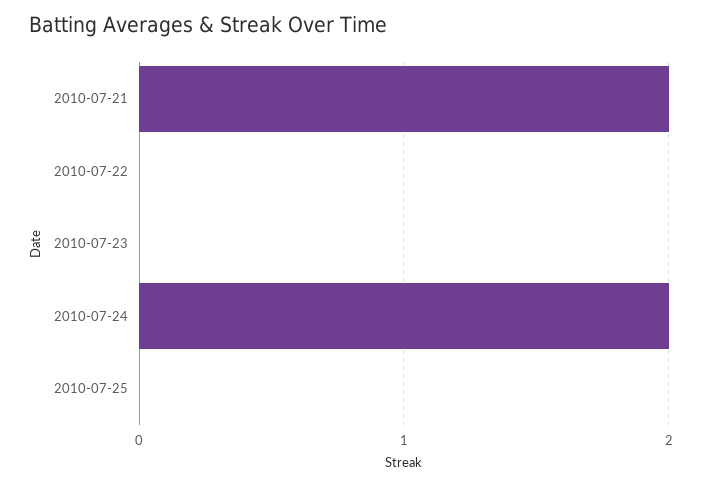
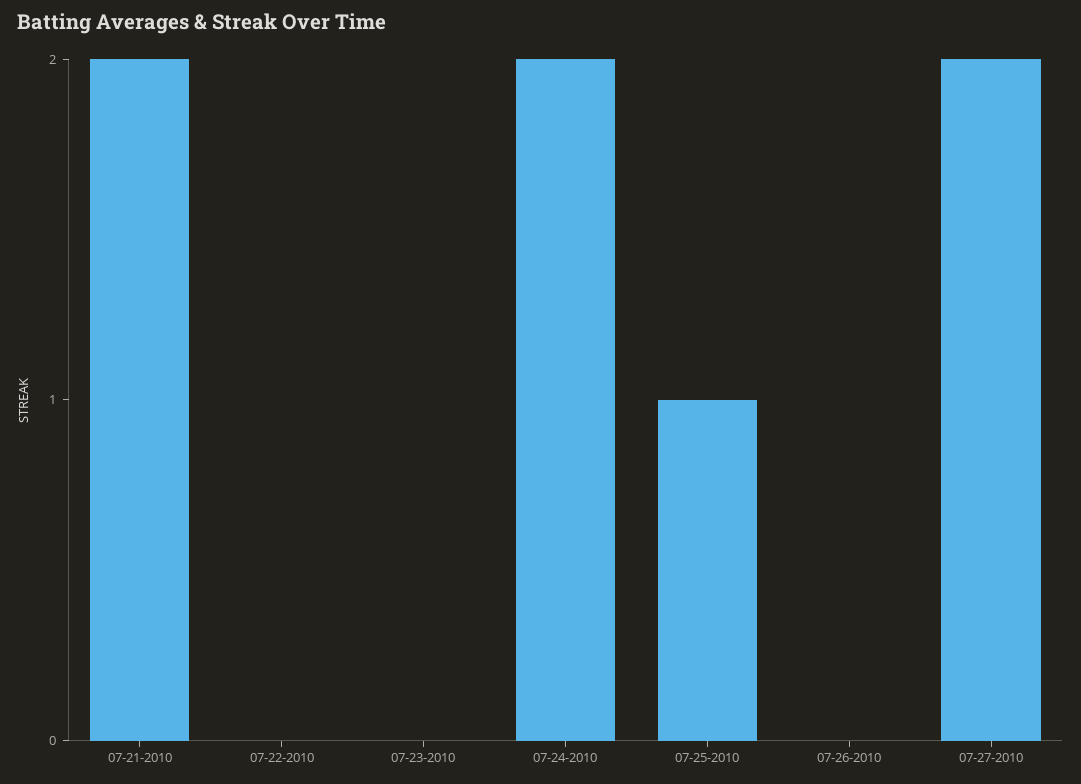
2010-07-25: 0 -> 1
07-26-2010: none -> 0
07-27-2010: none -> 2

